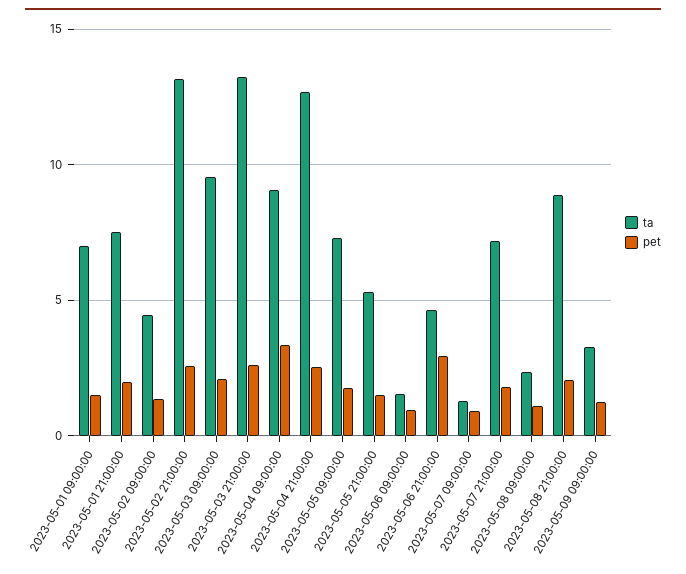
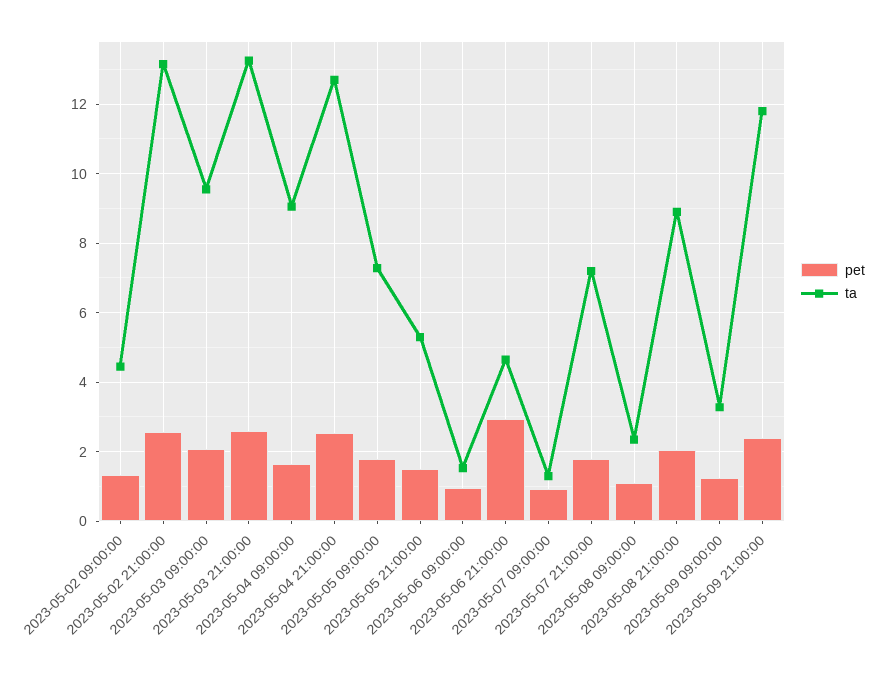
ta, 2023-05-01 09:00:00: 7 -> none
pet, 2023-05-01 09:00:00: 1.5 -> none
ta, 2023-05-01 21:00:00: 7.5 -> none
pet, 2023-05-01 21:00:00: 2 -> none
pet, 2023-05-04 09:00:00: 3.5 -> 1.6
pet, 2023-05-09 21:00:00: none -> 2.4
ta, 2023-05-09 21:00:00: none -> 11.8

